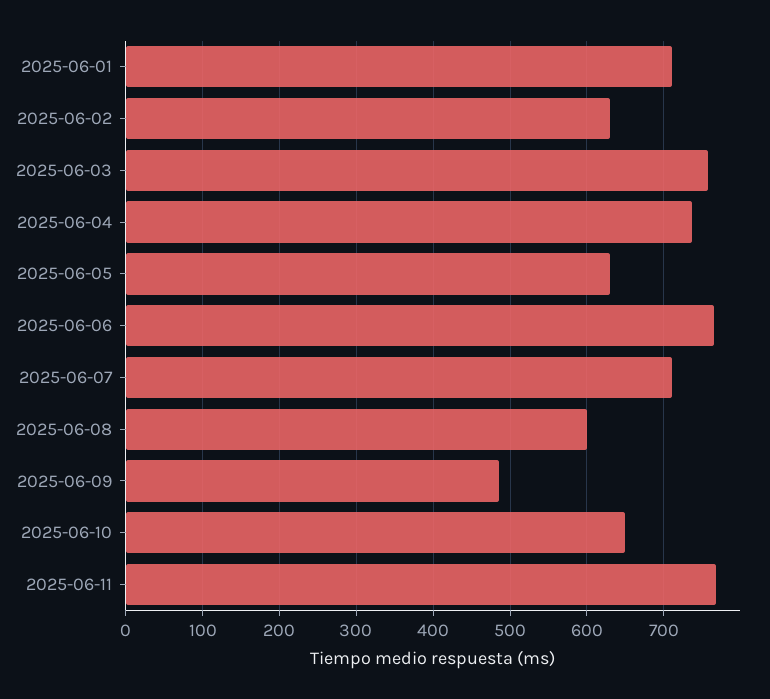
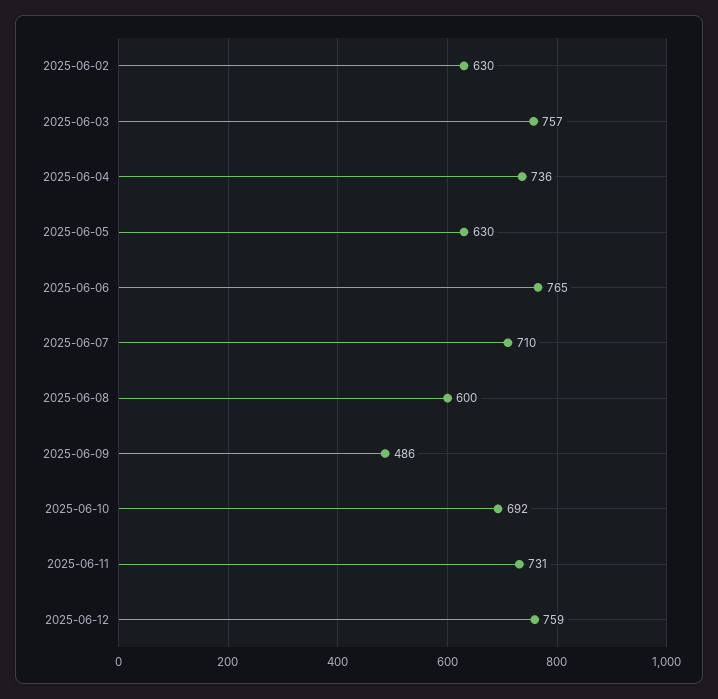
2025-06-01: 710 -> none
2025-06-10: 650 -> 692
2025-06-11: 770 -> 731
2025-06-12: none -> 759

